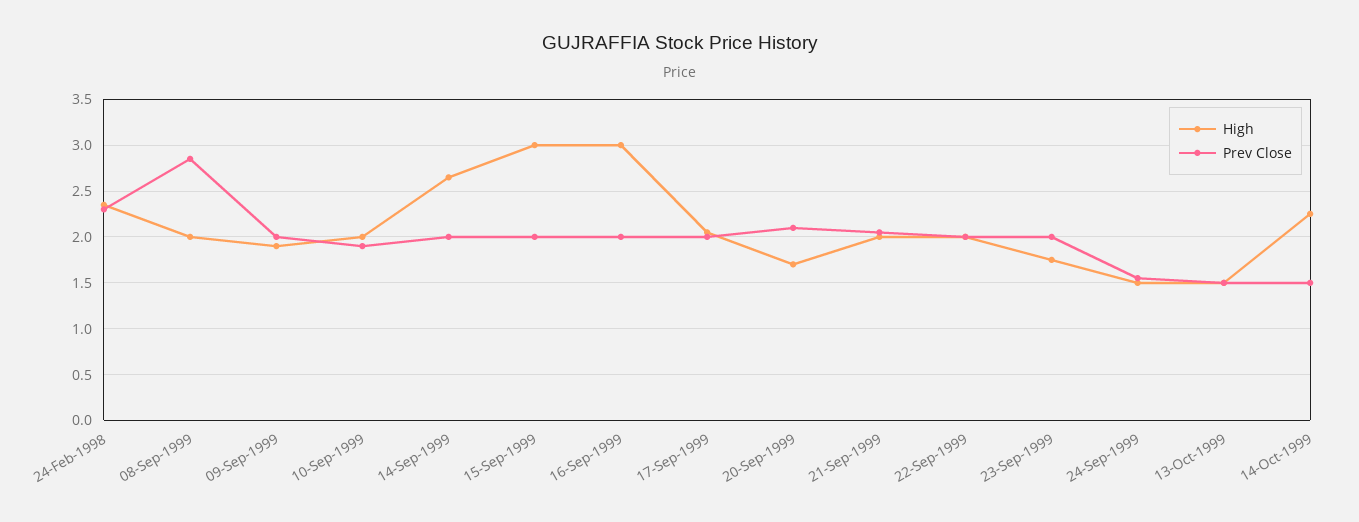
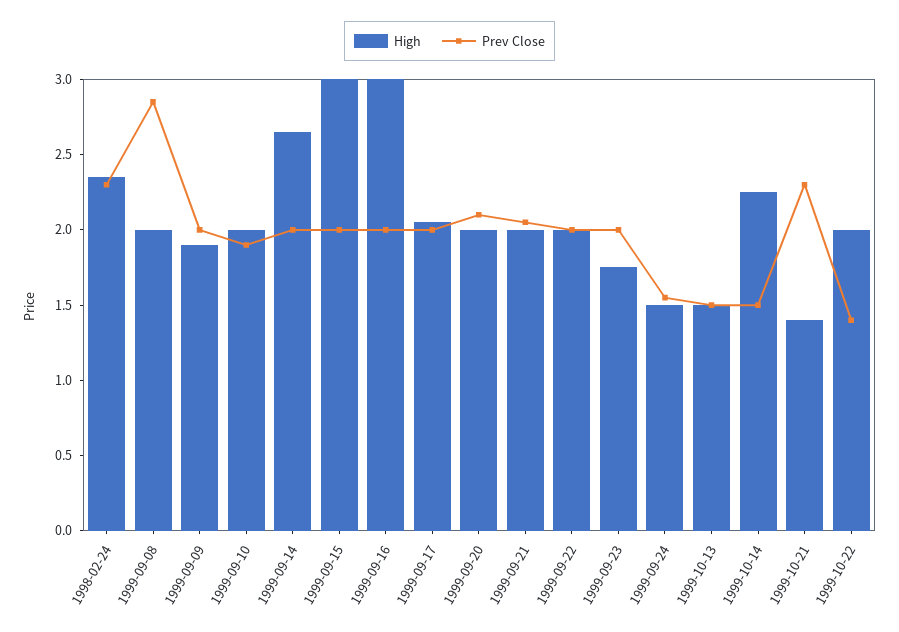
High, 20-Sep-1999: 1.7 -> 2
High, 1999-10-21: none -> 1.4
Prev Close, 1999-10-21: none -> 2.3
High, 1999-10-22: none -> 2
Prev Close, 1999-10-22: none -> 1.4

